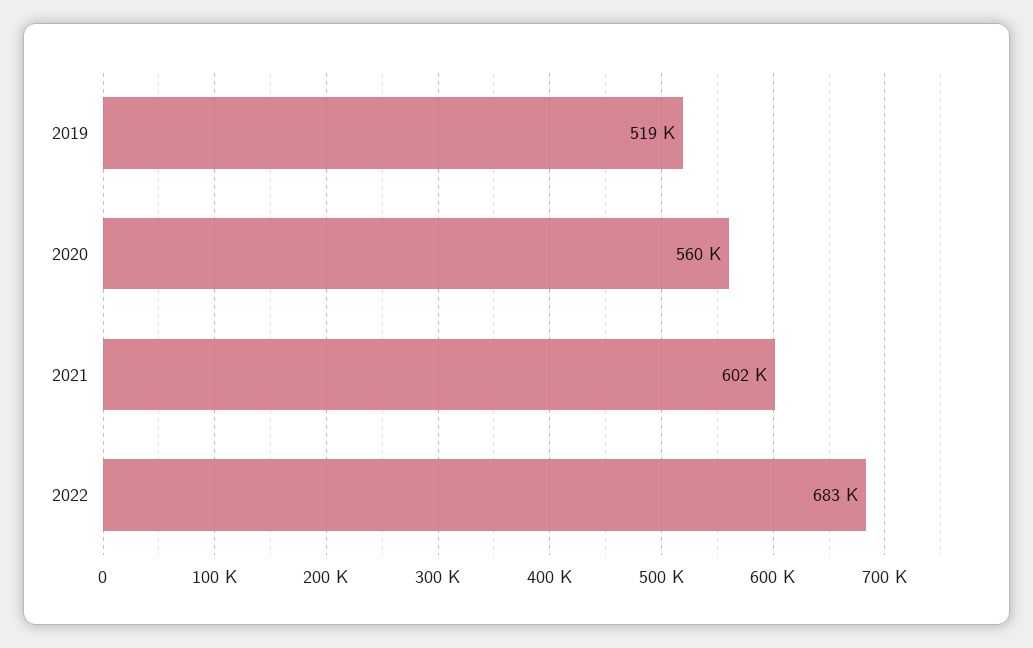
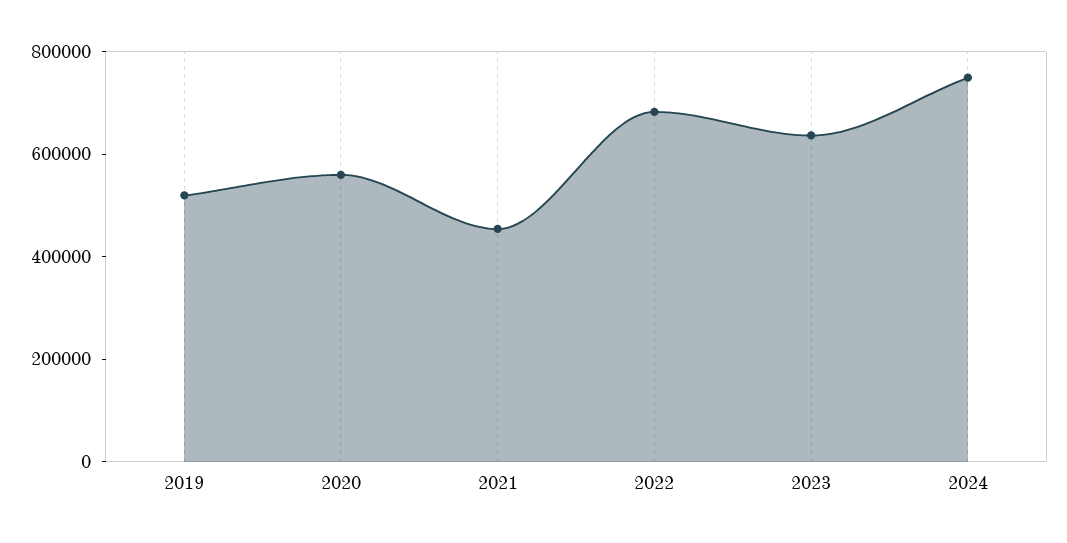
2021: 602000 -> 450000
2023: none -> 650000
2024: none -> 750000

